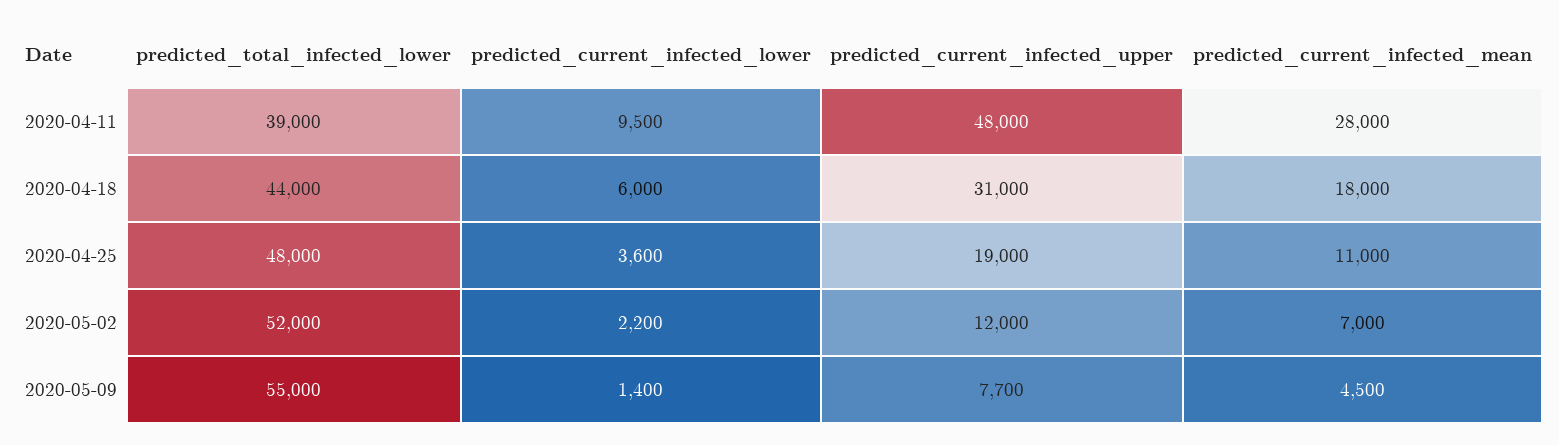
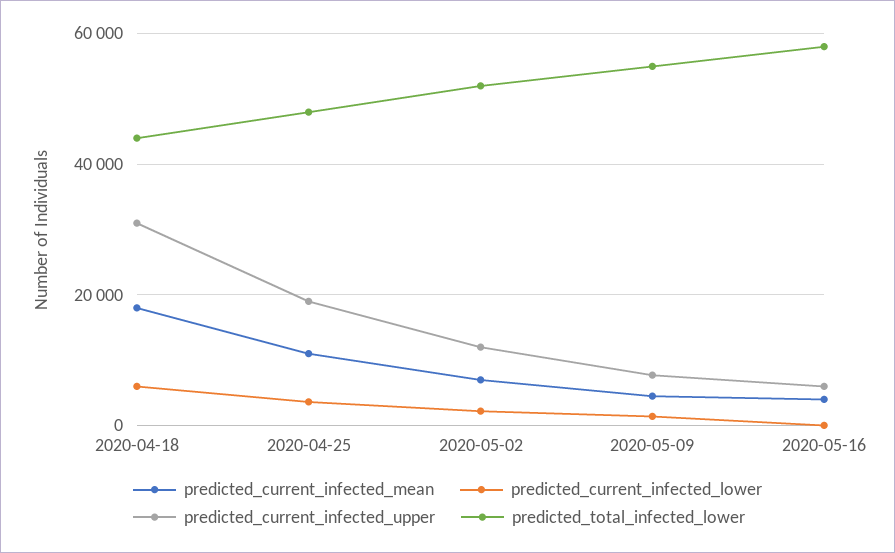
predicted_total_infected_lower, 2020-04-11: 39000 -> none
predicted_current_infected_lower, 2020-04-11: 9500 -> none
predicted_current_infected_upper, 2020-04-11: 48000 -> none
predicted_current_infected_mean, 2020-04-11: 28000 -> none
predicted_current_infected_mean, 2020-05-16: none -> 4000
predicted_current_infected_lower, 2020-05-16: none -> 0
predicted_current_infected_upper, 2020-05-16: none -> 6000
predicted_total_infected_lower, 2020-05-16: none -> 58000

